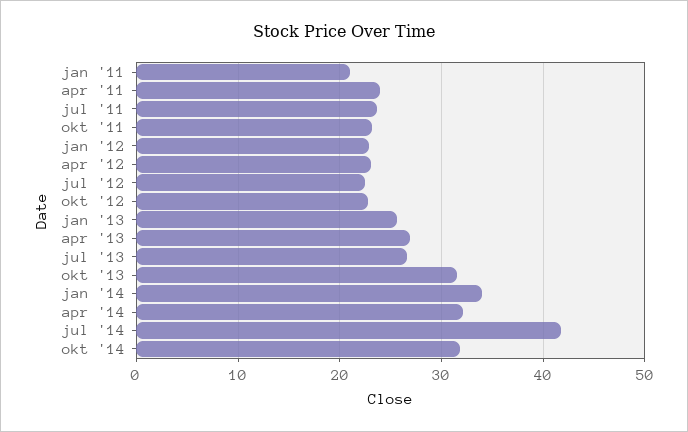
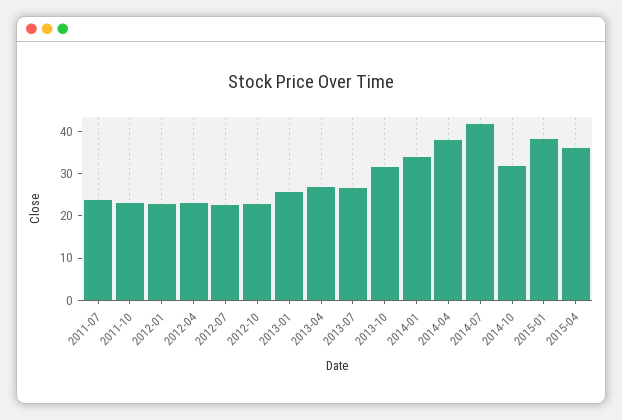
jan '11: 21 -> none
apr '11: 24 -> none
apr '14: 32 -> 38
2015-01: none -> 38
2015-04: none -> 36

